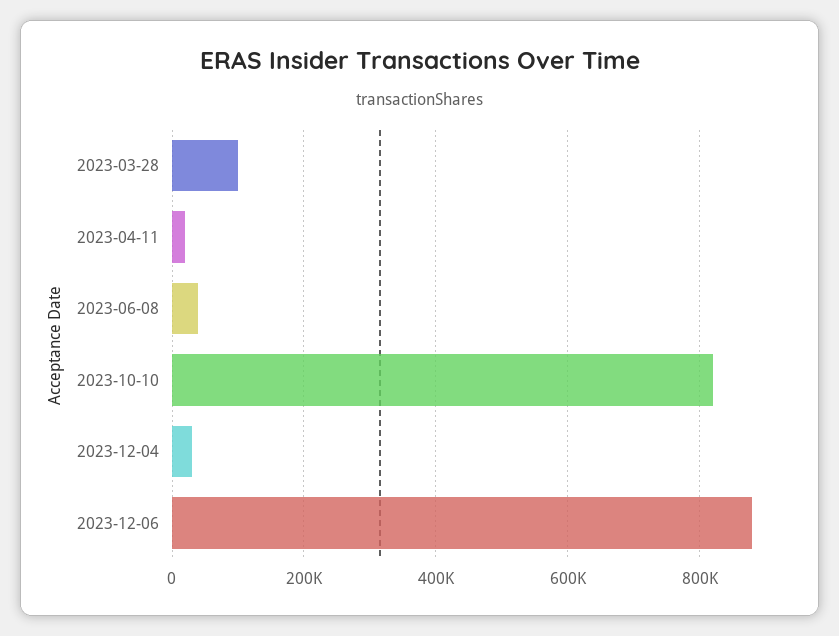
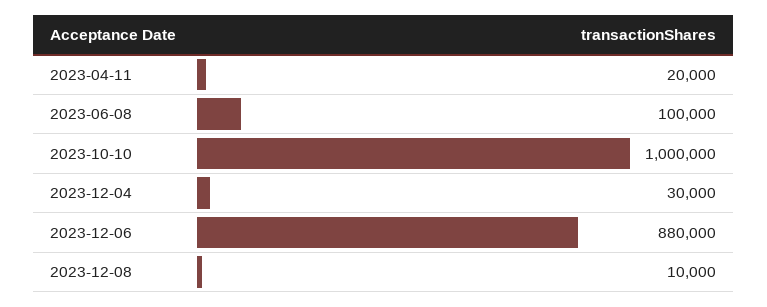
2023-03-28: 100000 -> none
2023-06-08: 40000 -> 100000
2023-10-10: 820000 -> 1000000
2023-12-08: none -> 10000

